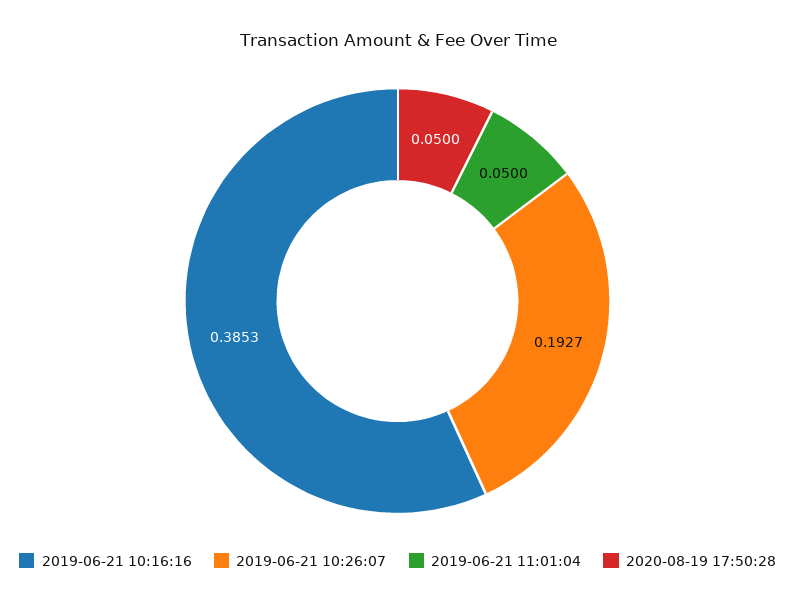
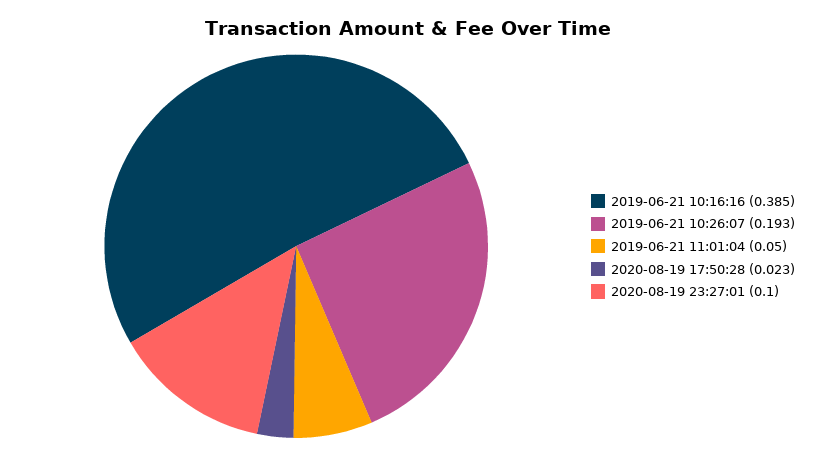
2020-08-19 17:50:28: 0.05 -> 0.023
2020-08-19 23:27:01: none -> 0.1

